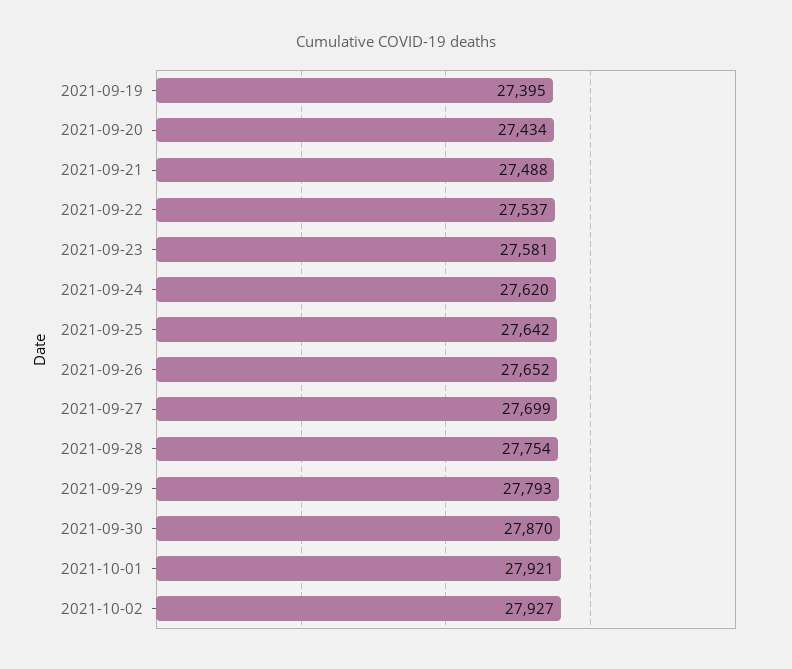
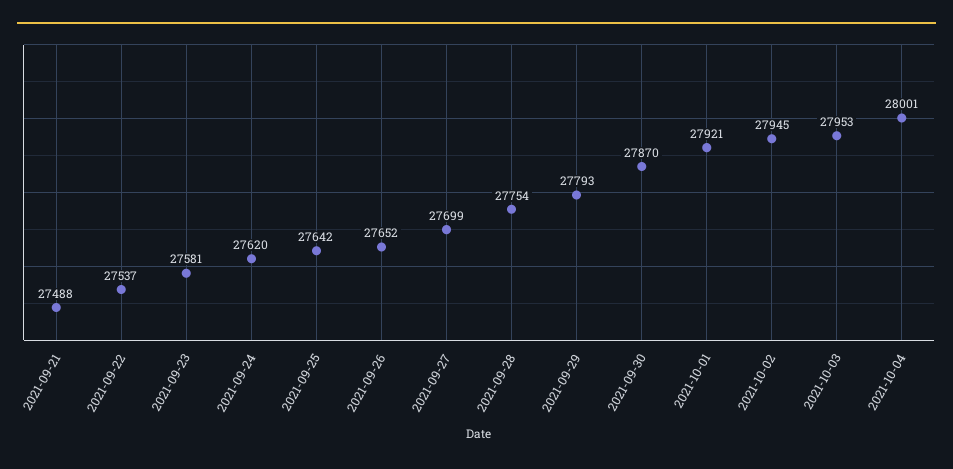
2021-09-19: 27395 -> none
2021-09-20: 27434 -> none
2021-10-02: 27927 -> 27945
2021-10-03: none -> 27953
2021-10-04: none -> 28001

